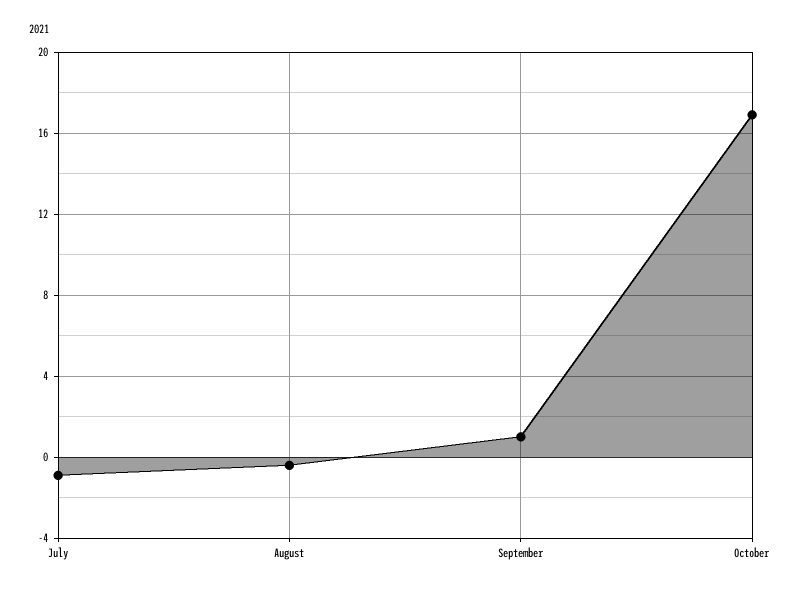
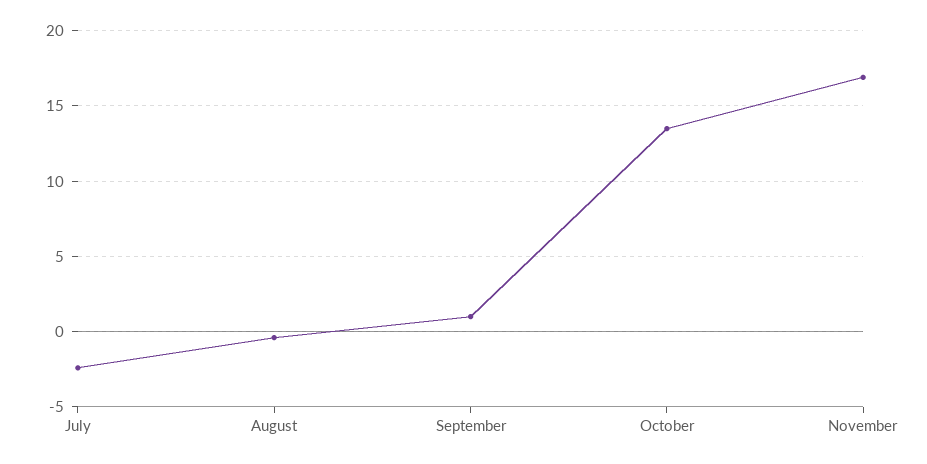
July: -1 -> -2.5
October: 17 -> 13.5
November: none -> 17

